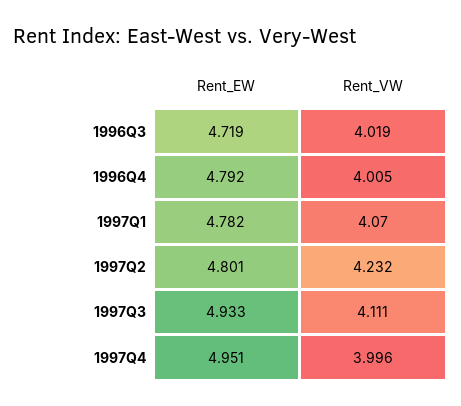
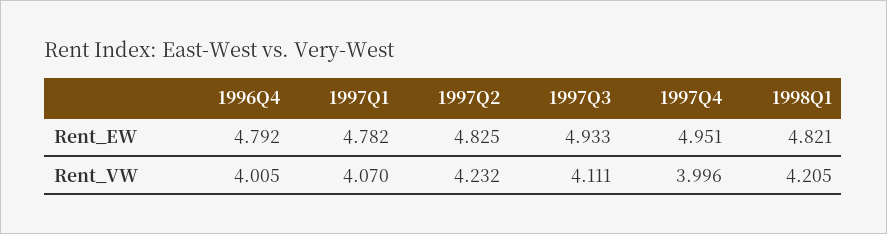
Rent_EW, 1996Q3: 4.719 -> none
Rent_VW, 1996Q3: 4.019 -> none
Rent_EW, 1997Q2: 4.801 -> 4.825
Rent_EW, 1998Q1: none -> 4.821
Rent_VW, 1998Q1: none -> 4.205

